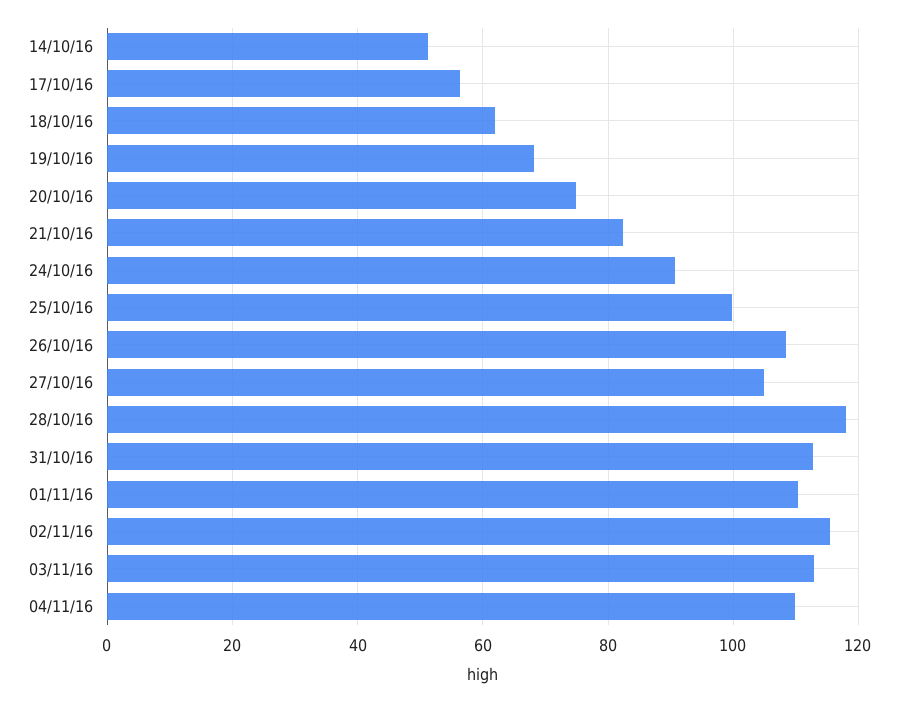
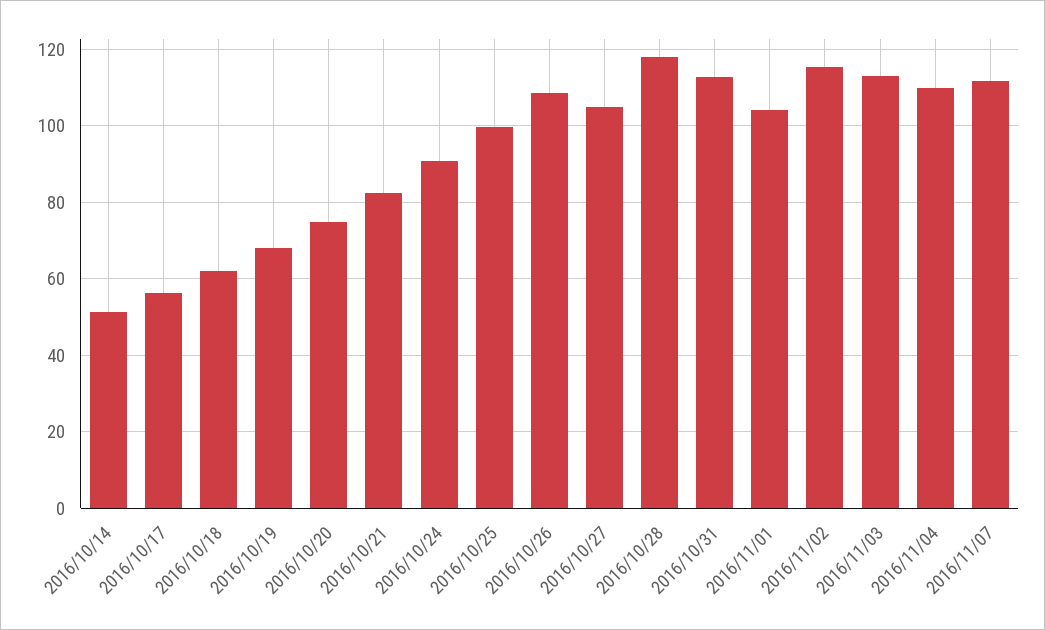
01/11/16: 110 -> 104
2016/11/07: none -> 112

